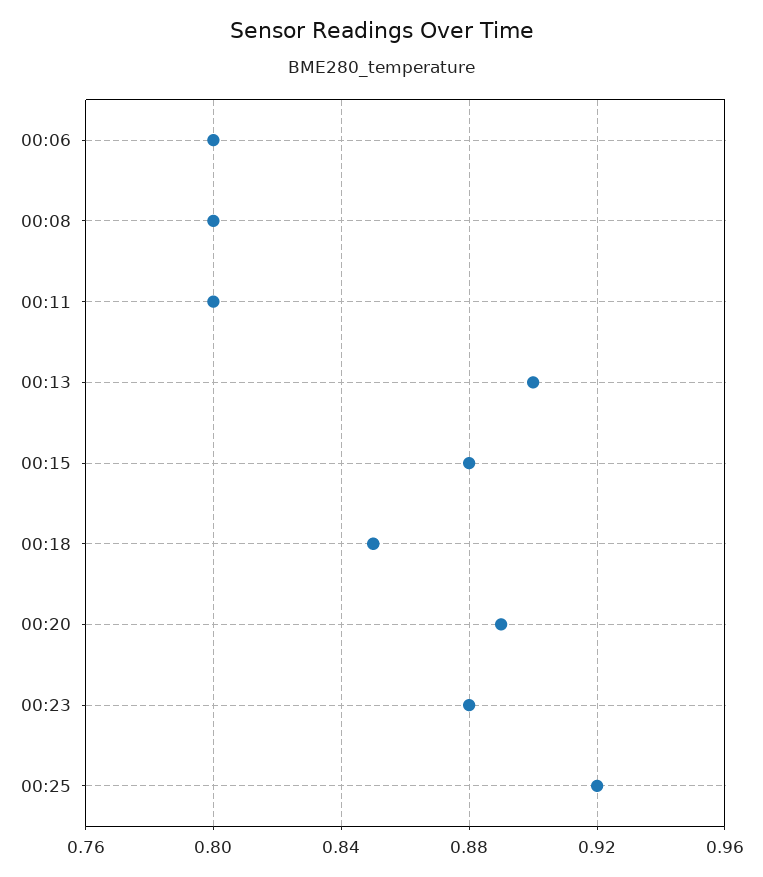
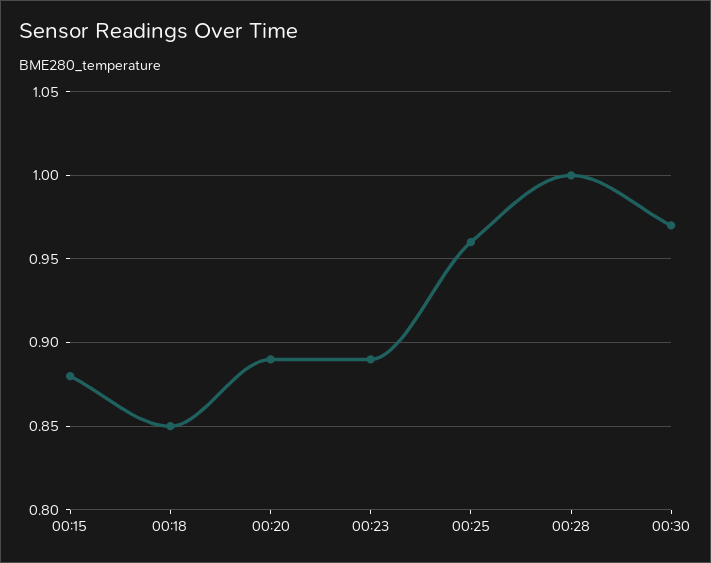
00:06: 0.8 -> none
00:08: 0.8 -> none
00:11: 0.8 -> none
00:13: 0.9 -> none
00:23: 0.88 -> 0.89
00:25: 0.92 -> 0.96
00:28: none -> 1
00:30: none -> 0.97

